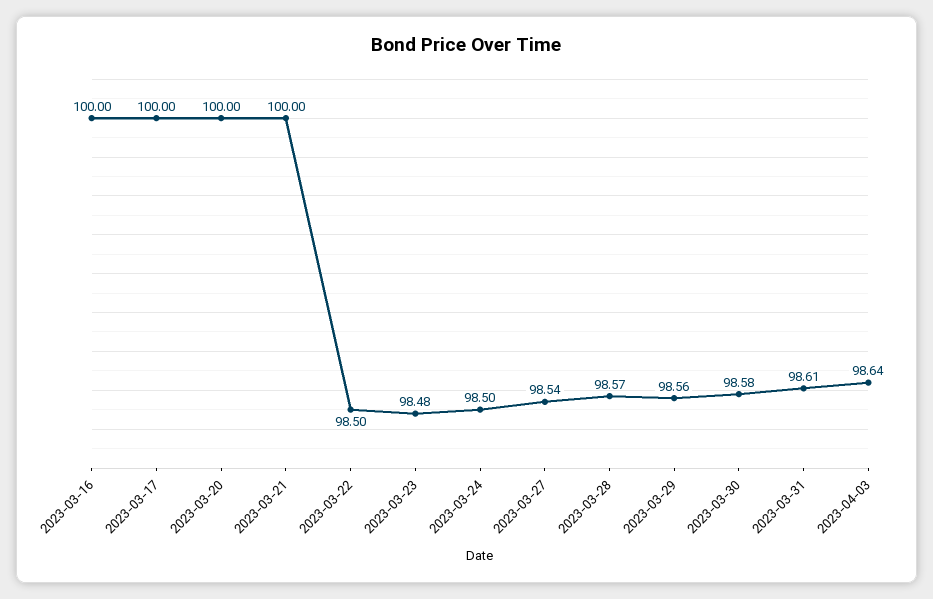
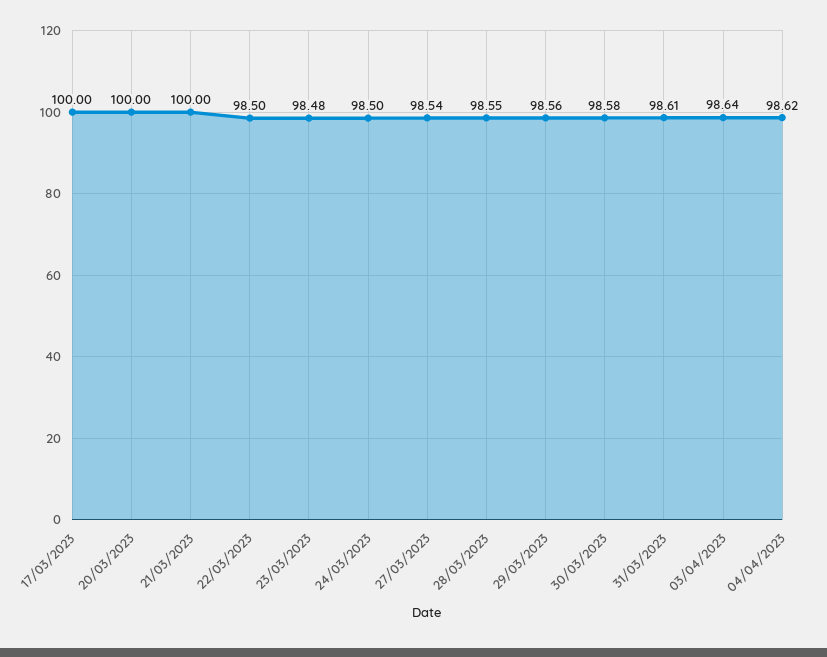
2023-03-16: 100 -> none
2023-03-28: 98.57 -> 98.55
04/04/2023: none -> 98.62

